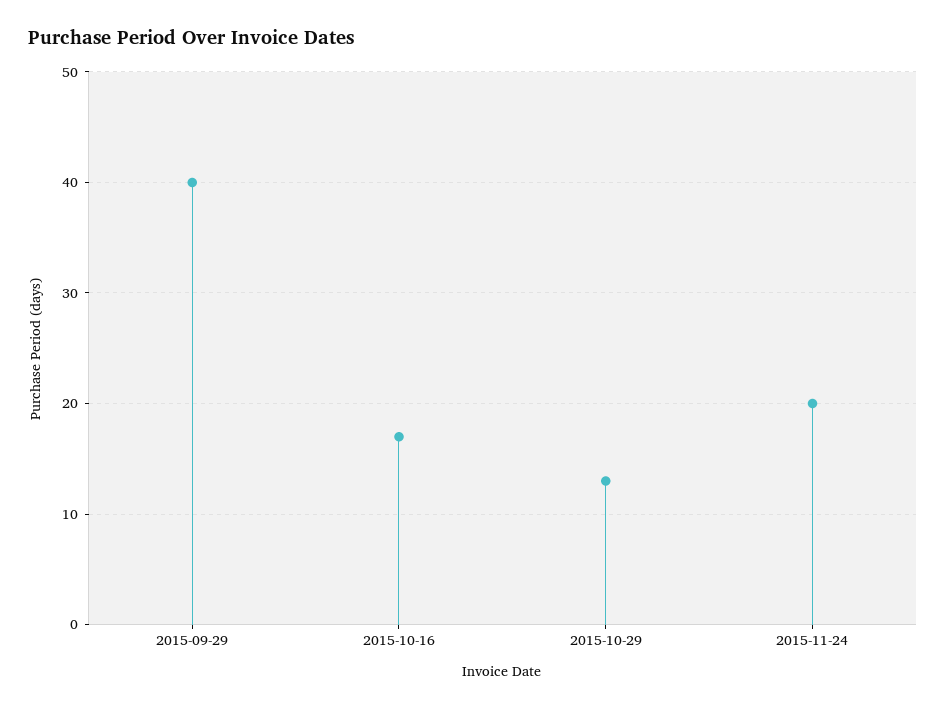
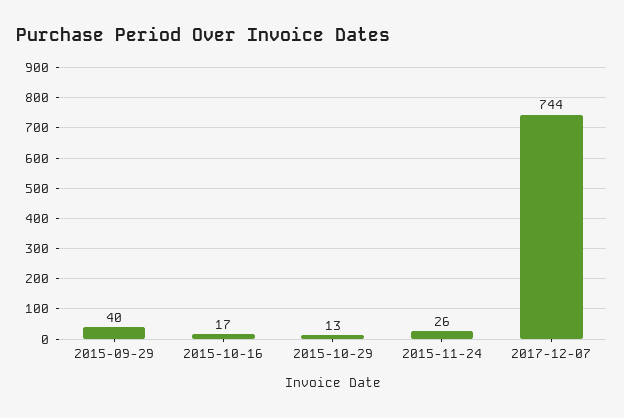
2015-11-24: 20 -> 26
2017-12-07: none -> 744

